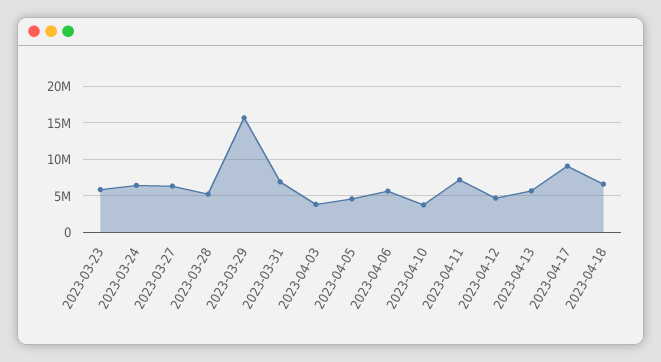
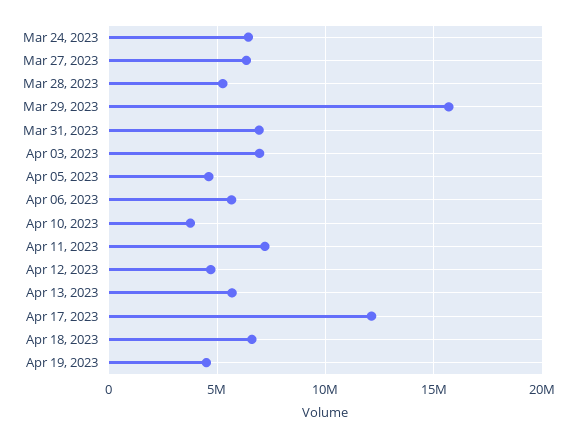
2023-03-23: 6000000 -> none
2023-04-03: 4000000 -> 7000000
2023-04-17: 9000000 -> 12000000
Apr 19, 2023: none -> 4500000

